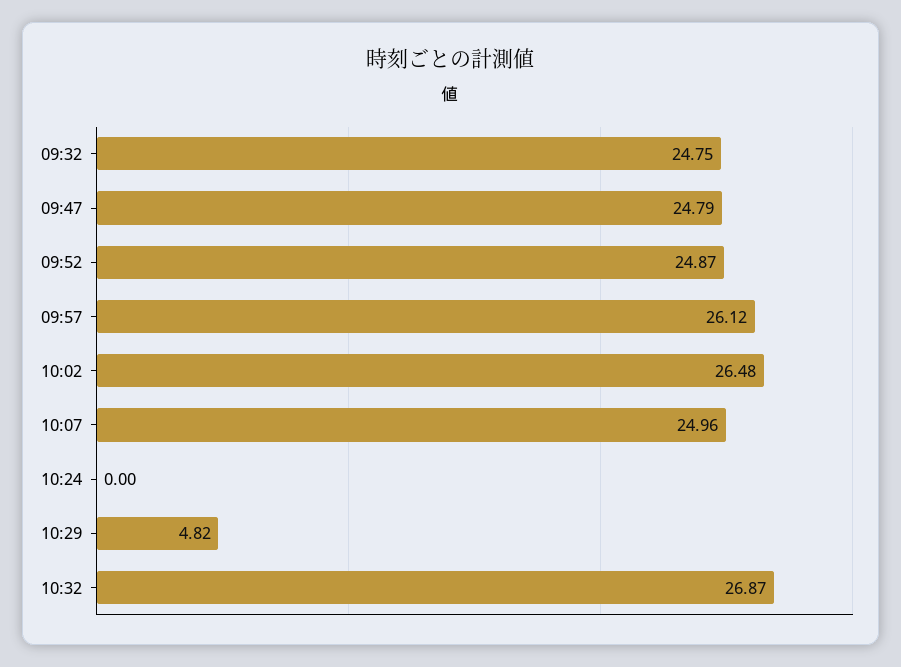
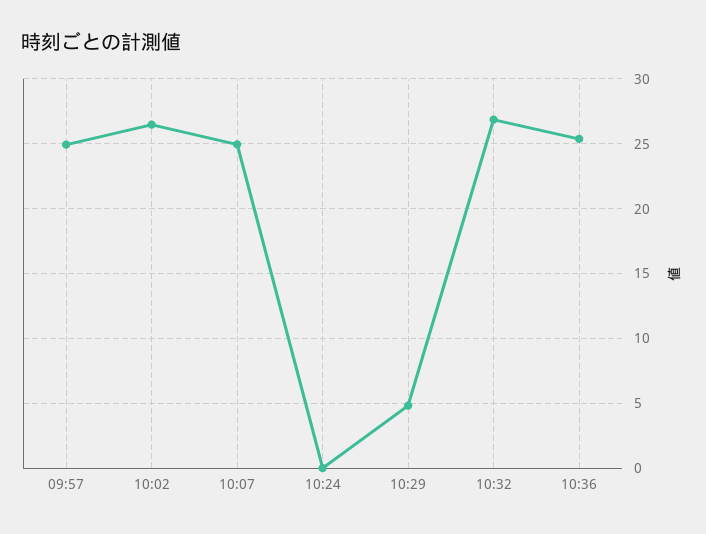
09:32: 24.75 -> none
09:47: 24.79 -> none
09:52: 24.87 -> none
09:57: 26.12 -> 25
10:36: none -> 25.5

